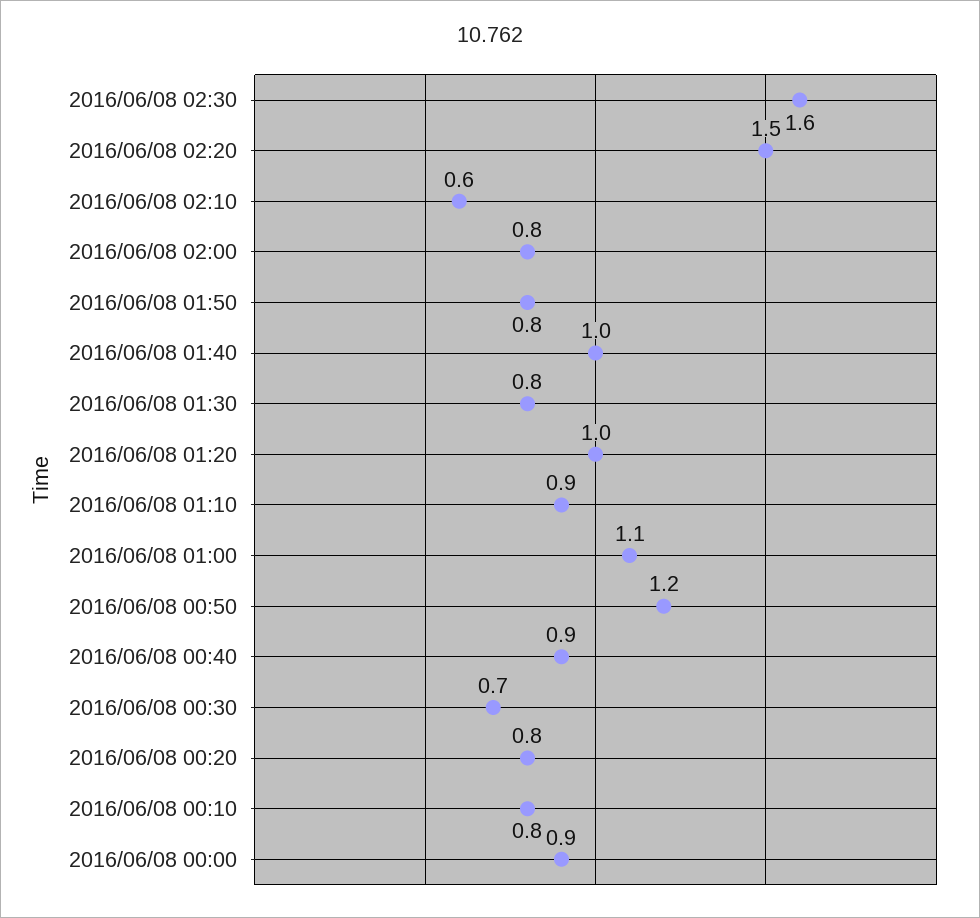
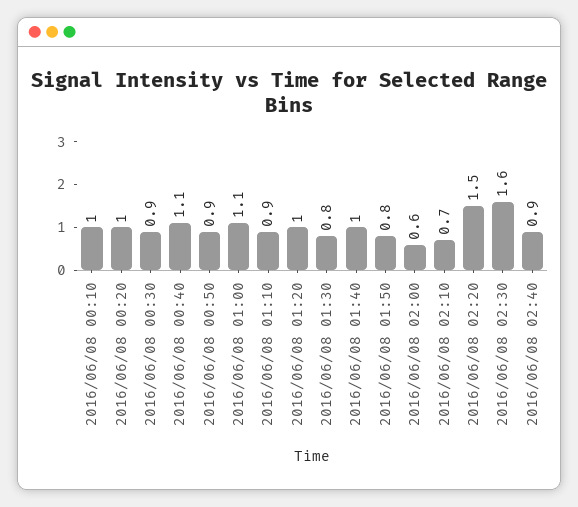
2016/06/08 02:10: 0.6 -> 0.7
2016/06/08 02:00: 0.8 -> 0.6
2016/06/08 00:50: 1.2 -> 0.9
2016/06/08 00:40: 0.9 -> 1.1
2016/06/08 00:30: 0.7 -> 0.9
2016/06/08 00:20: 0.8 -> 1
2016/06/08 00:10: 0.8 -> 1
2016/06/08 00:00: 0.9 -> none
2016/06/08 02:40: none -> 0.9

